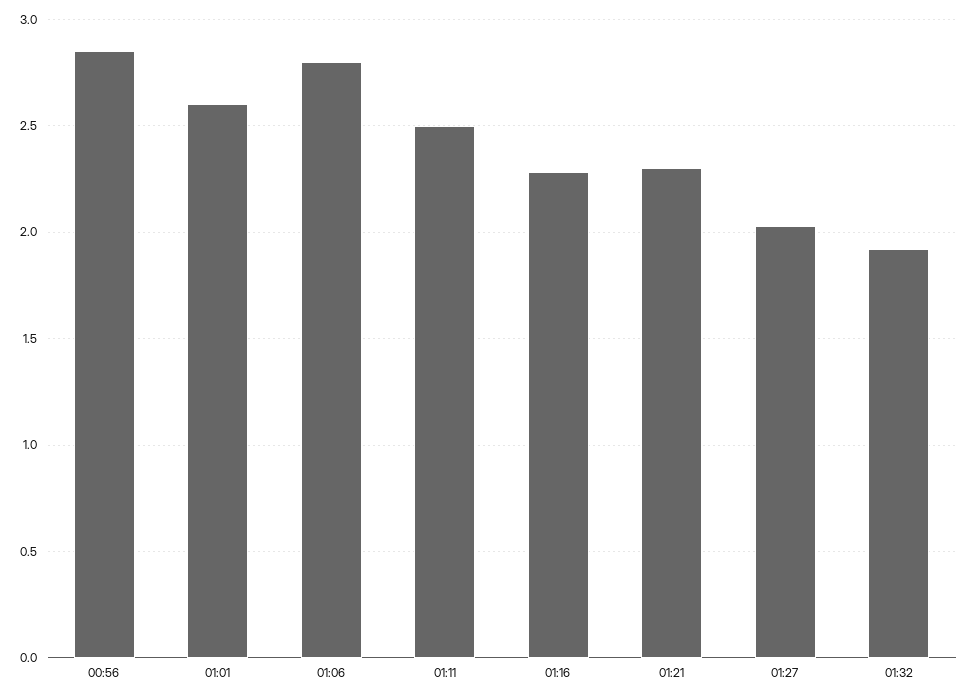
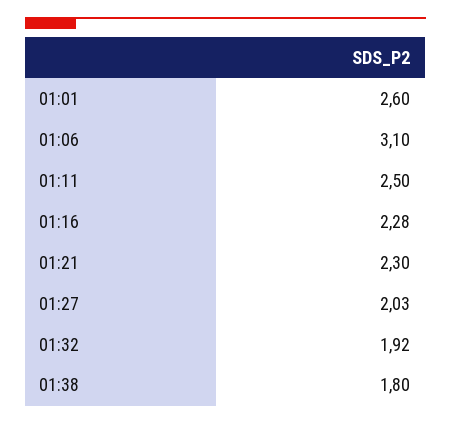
00:56: 2.85 -> none
01:06: 2.8 -> 3.1
01:38: none -> 1.8

